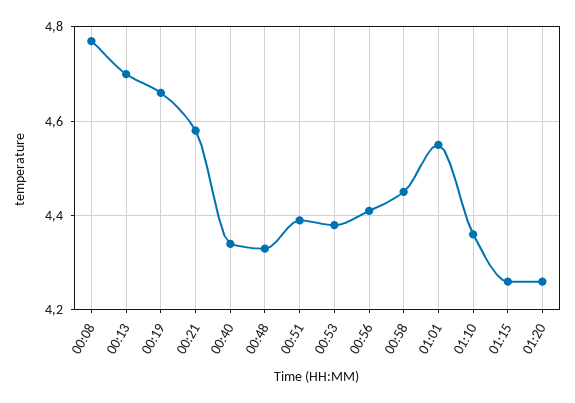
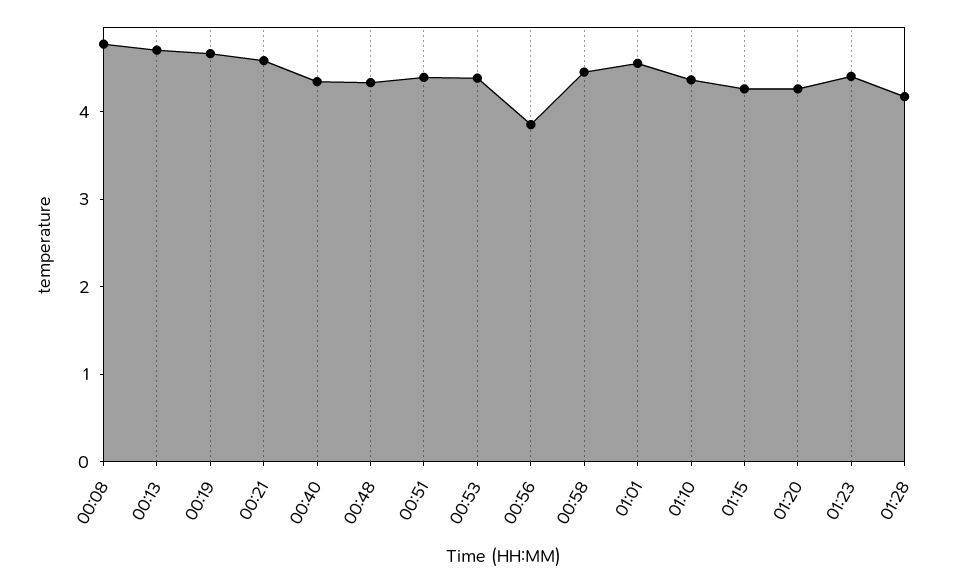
00:56: 4.4 -> 3.8
01:23: none -> 4.4
01:28: none -> 4.2

